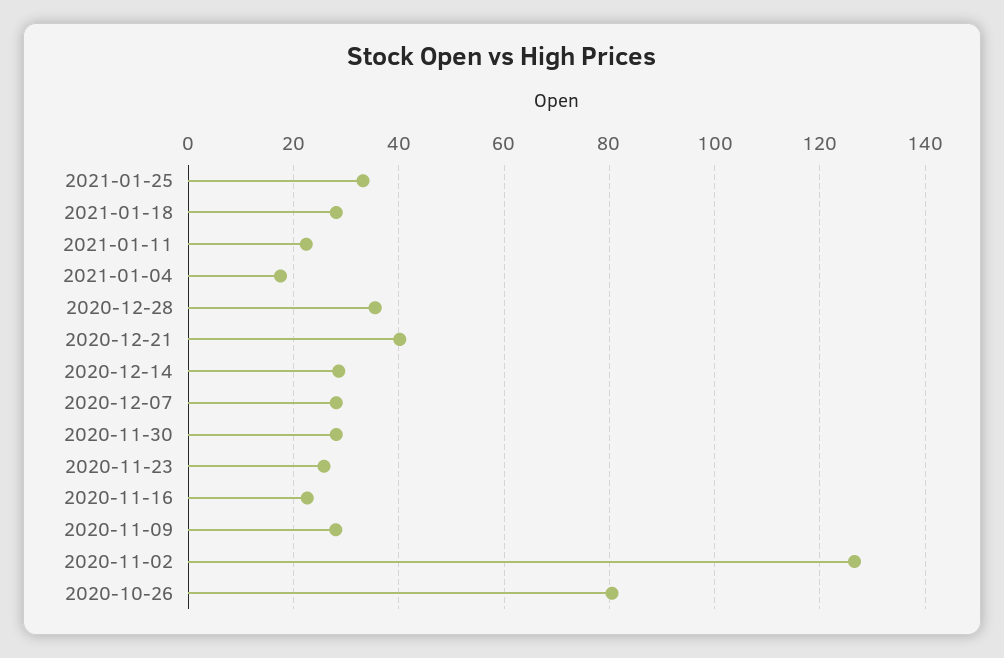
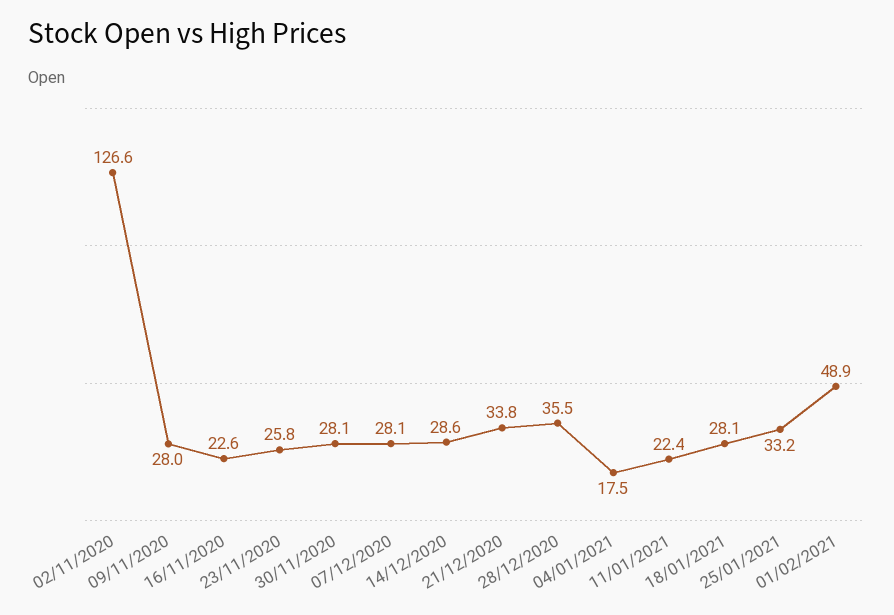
2020-12-21: 40 -> 33.8
2020-10-26: 80 -> none
01/02/2021: none -> 48.9

